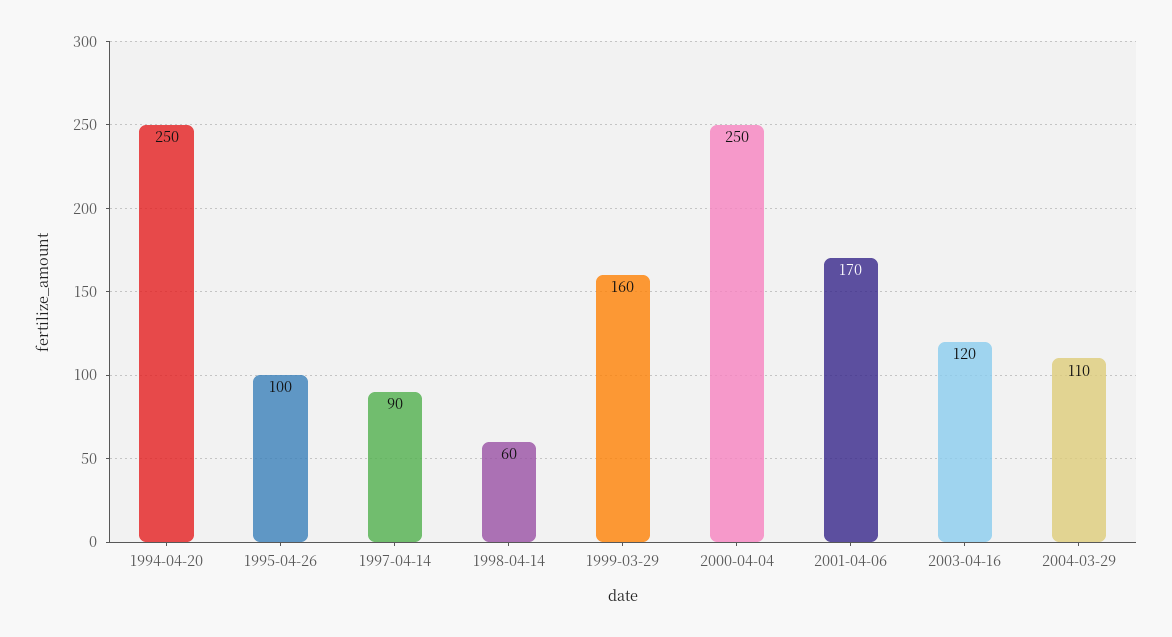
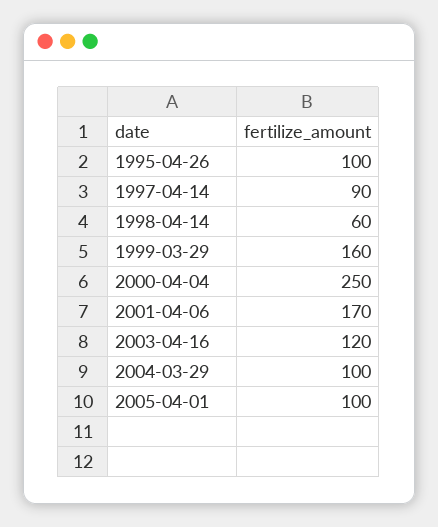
1994-04-20: 250 -> none
2004-03-29: 110 -> 100
2005-04-01: none -> 100

